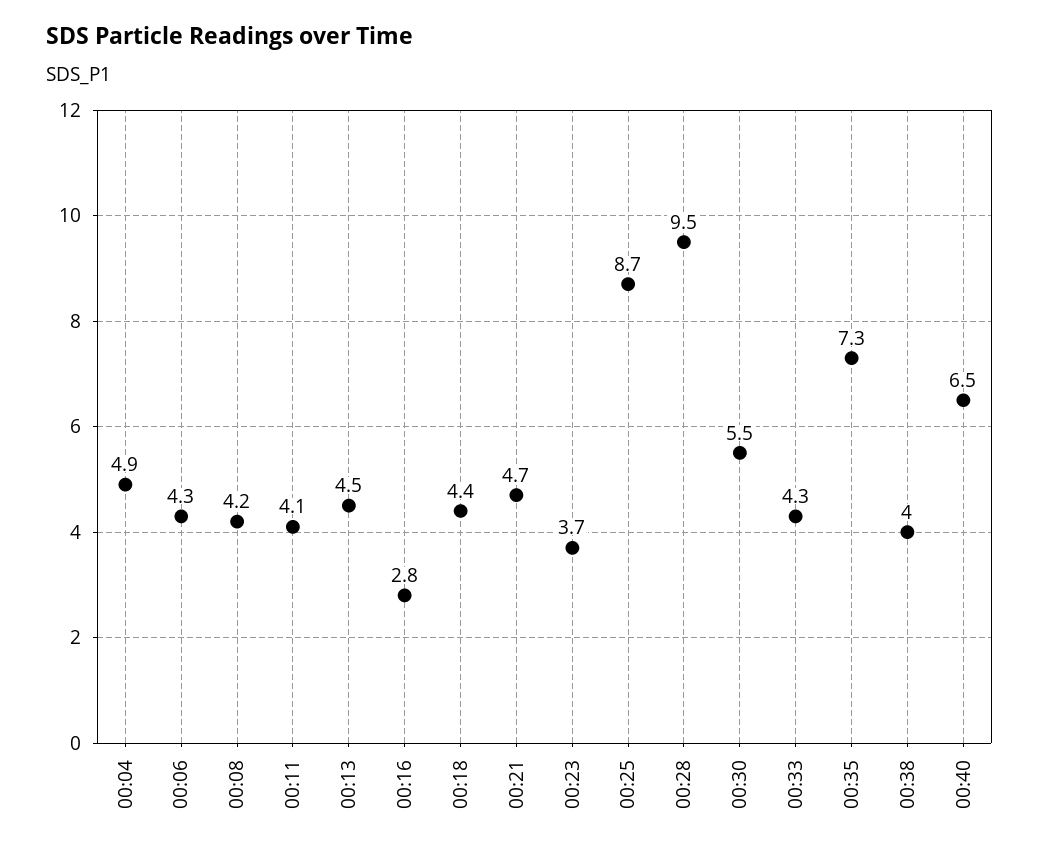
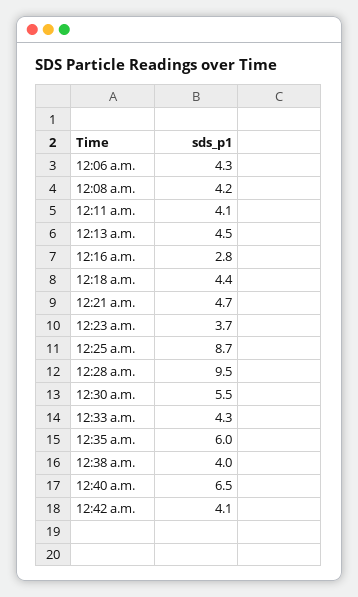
00:04: 4.9 -> none
00:35: 7.3 -> 6
12:42 a.m.: none -> 4.1

